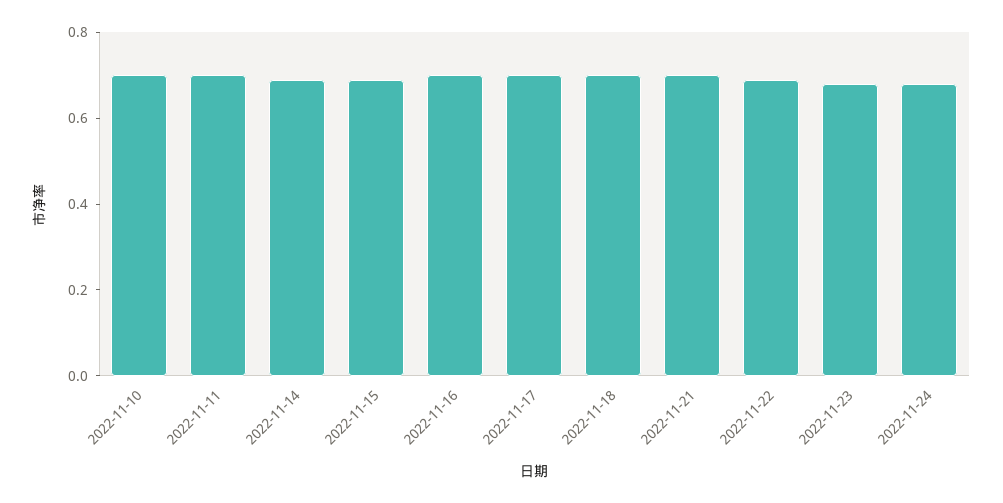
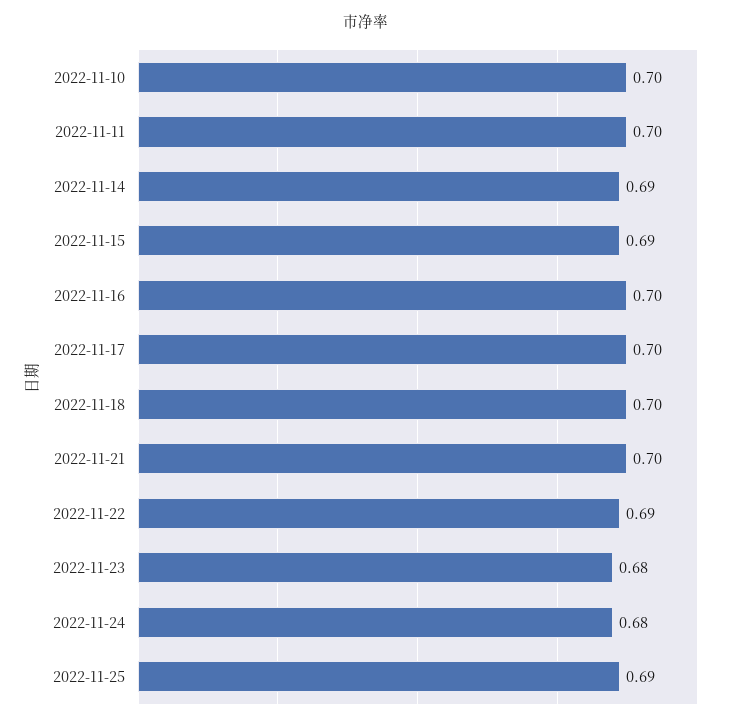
2022-11-25: none -> 0.69

